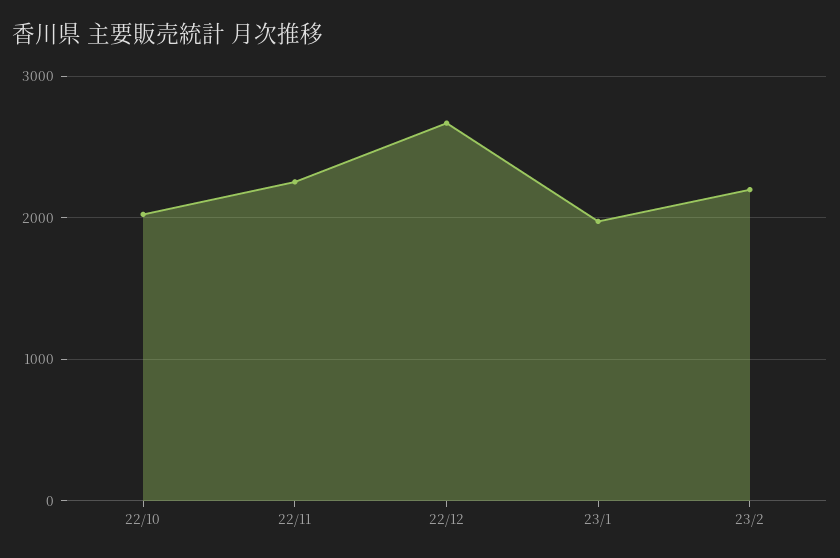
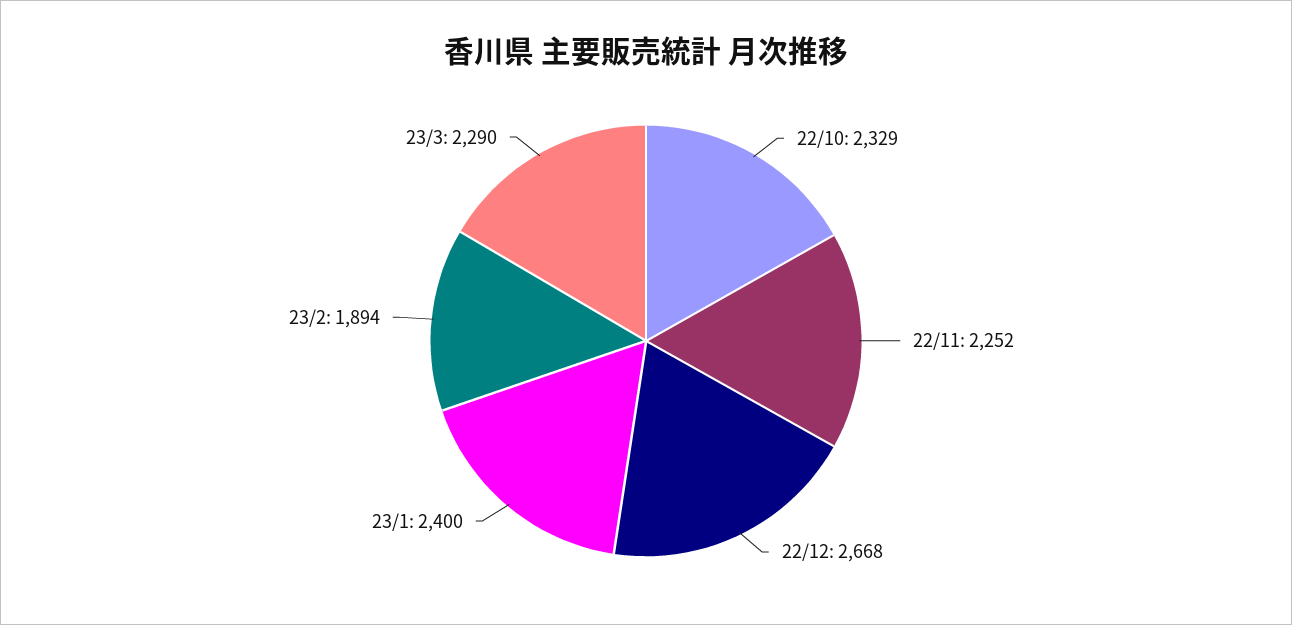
22/10: 2000 -> 2329
23/1: 2000 -> 2400
23/2: 2200 -> 1894
23/3: none -> 2290

